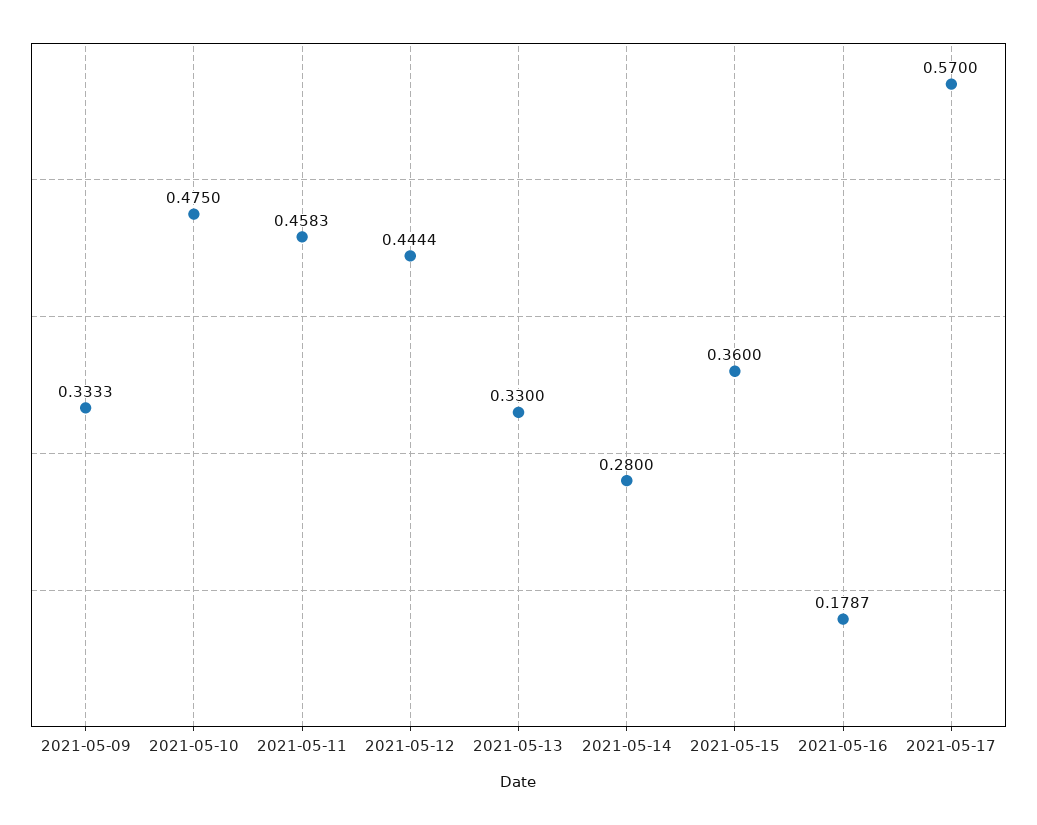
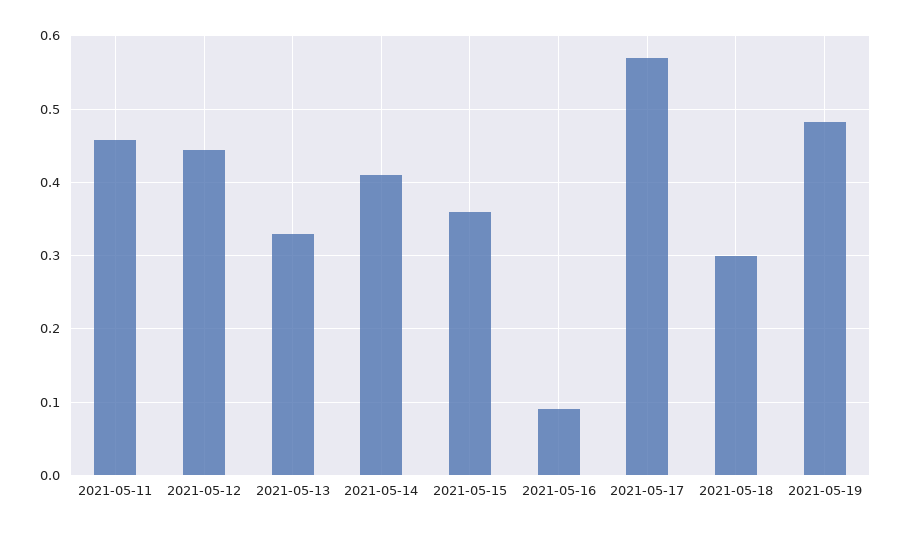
2021-05-09: 0.3333 -> none
2021-05-10: 0.475 -> none
2021-05-14: 0.28 -> 0.41
2021-05-16: 0.1787 -> 0.09
2021-05-18: none -> 0.3
2021-05-19: none -> 0.48

